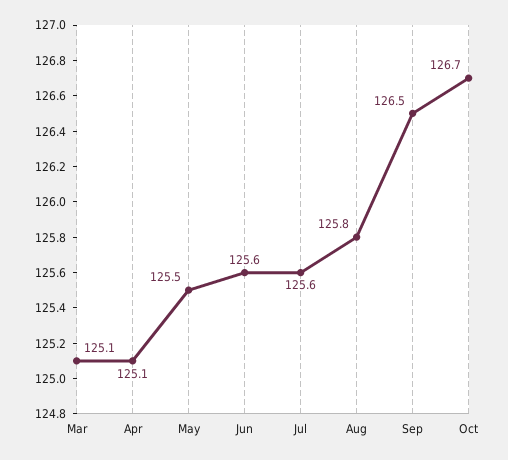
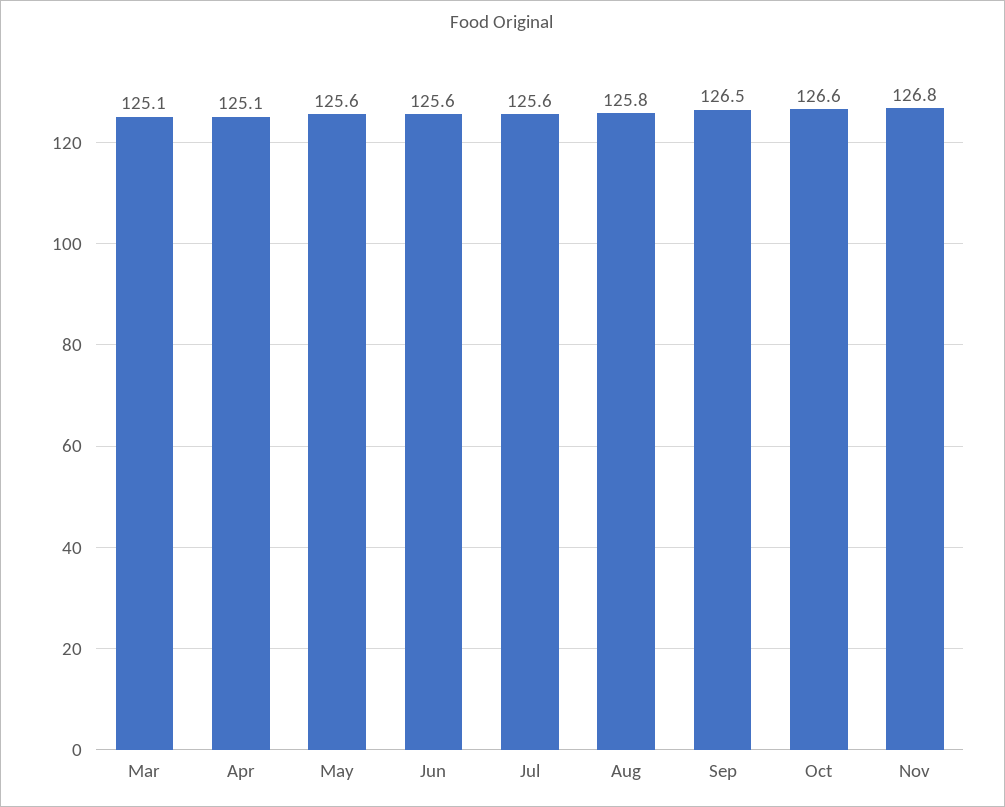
May: 125.5 -> 125.6
Oct: 126.7 -> 126.6
Nov: none -> 126.8

